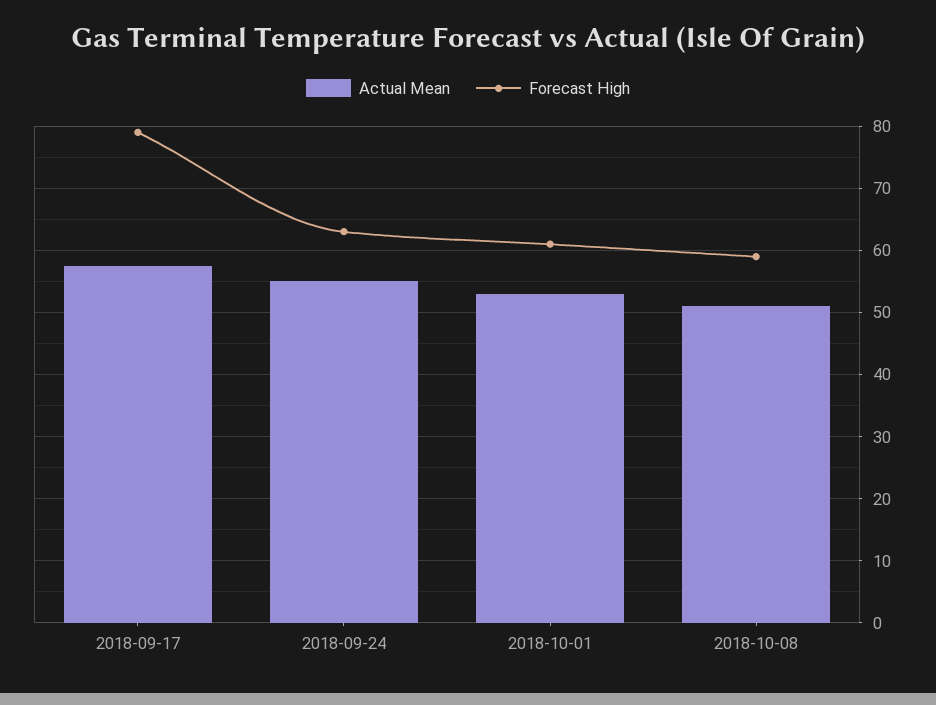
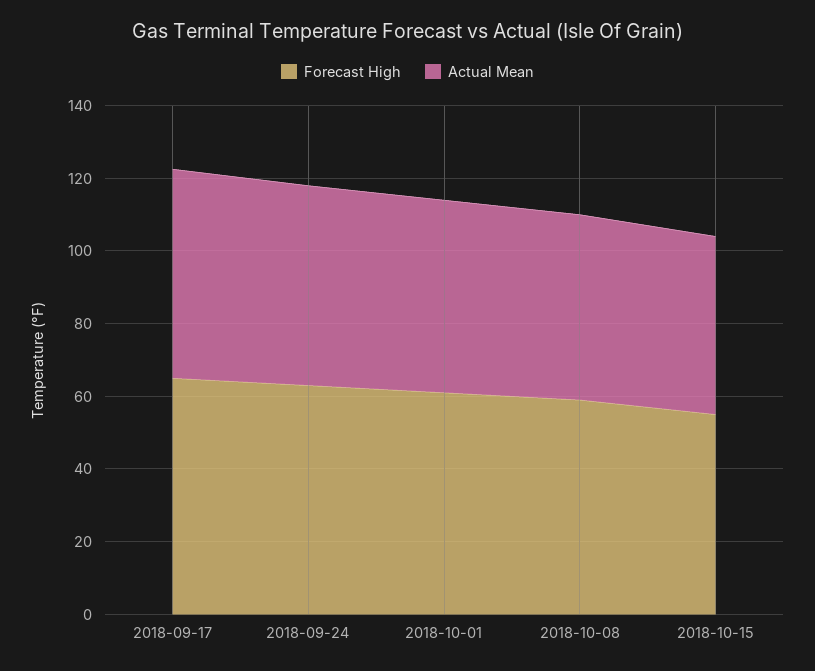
Forecast High, 2018-09-17: 79 -> 65
Forecast High, 2018-10-15: none -> 55
Actual Mean, 2018-10-15: none -> 50

